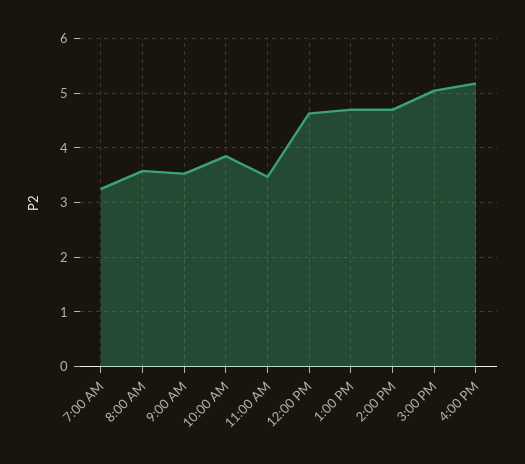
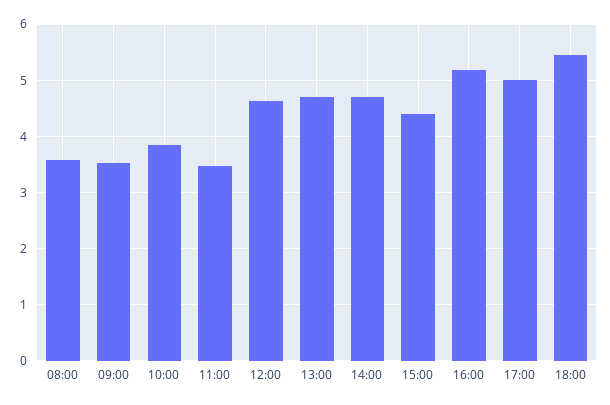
7:00 AM: 3.2 -> none
3:00 PM: 5 -> 4.4
17:00: none -> 5
18:00: none -> 5.4

